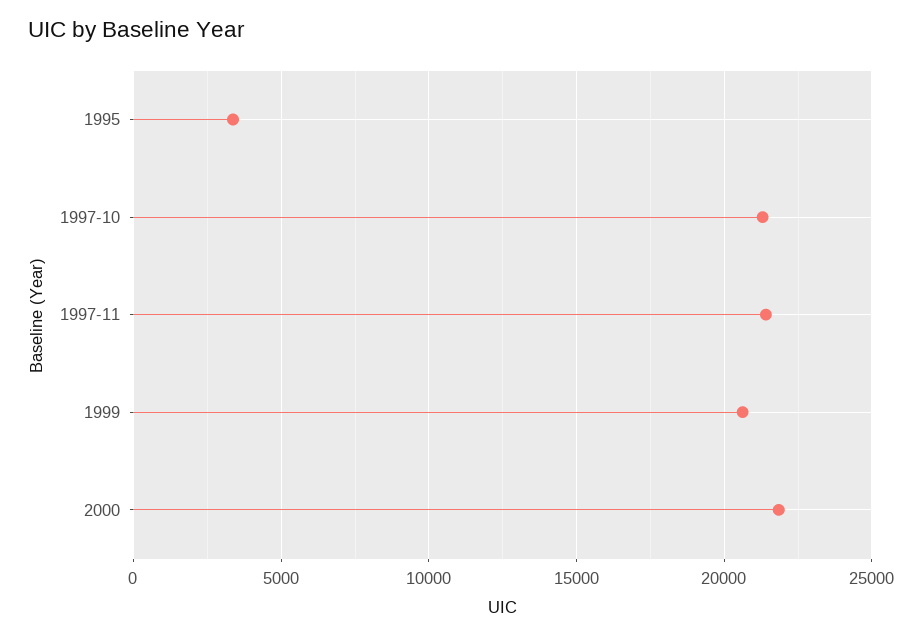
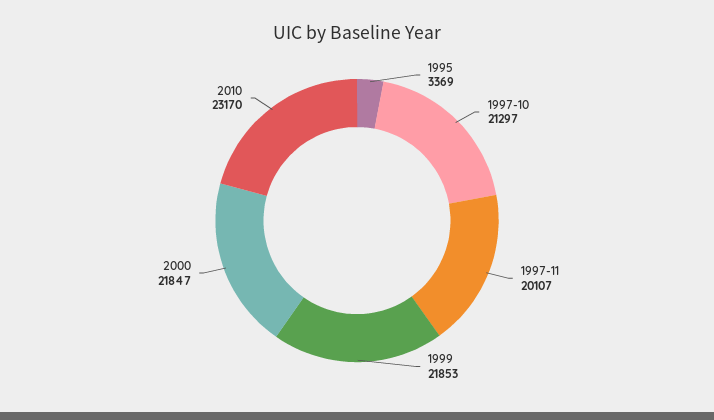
1997-11: 21500 -> 20107
1999: 20500 -> 21853
2010: none -> 23170

